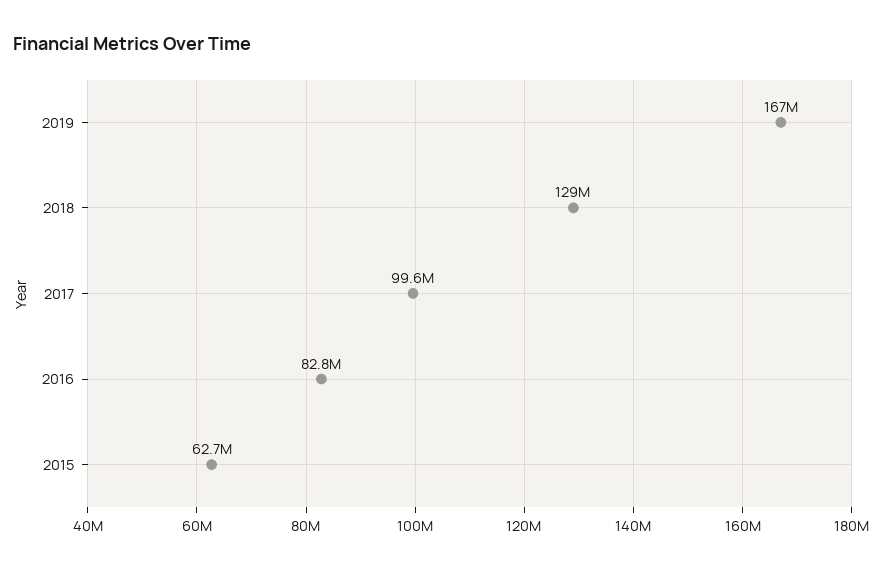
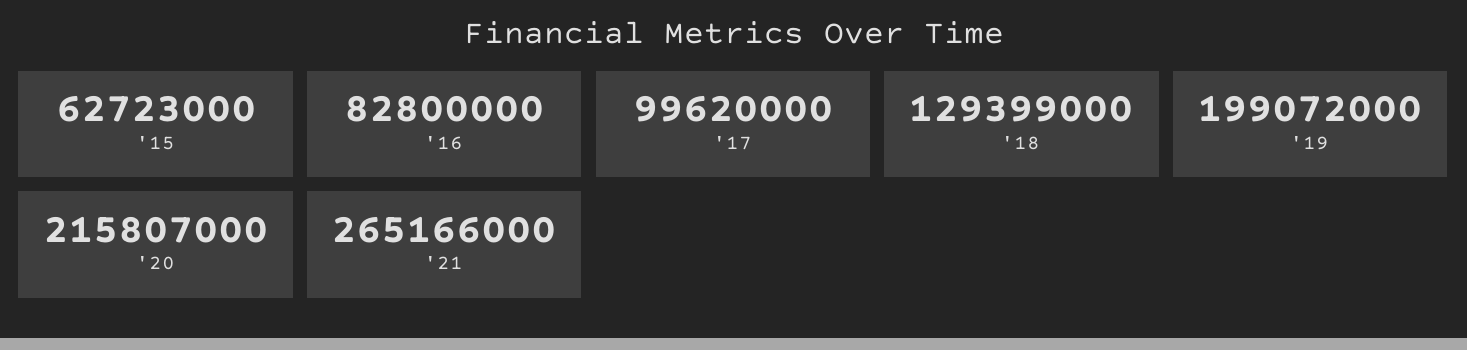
2019: 167000000 -> 199072000
'20: none -> 215807000
'21: none -> 265166000

